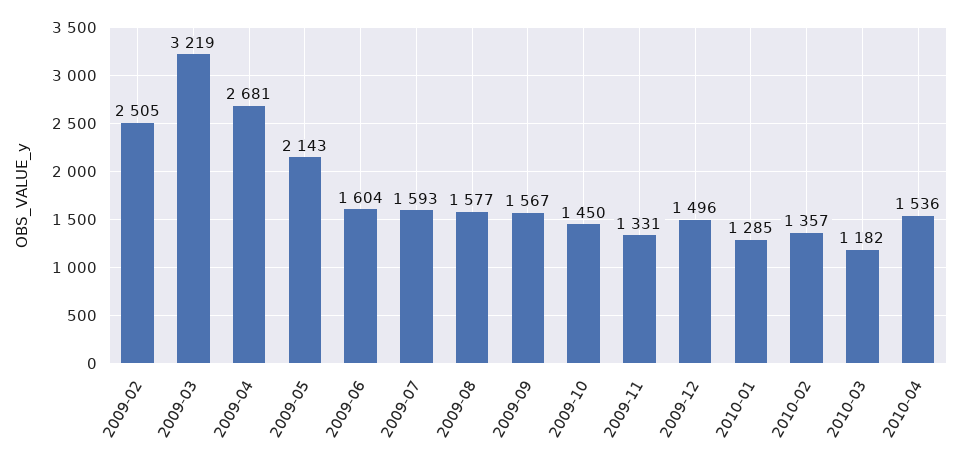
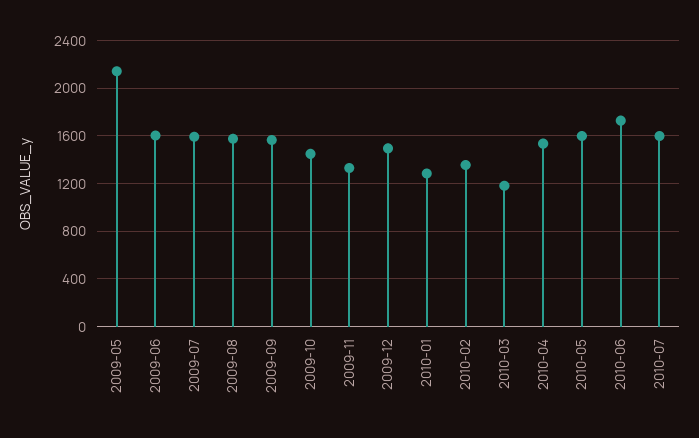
2009-02: 2505 -> none
2009-03: 3219 -> none
2009-04: 2681 -> none
2010-05: none -> 1600
2010-06: none -> 1700
2010-07: none -> 1600

